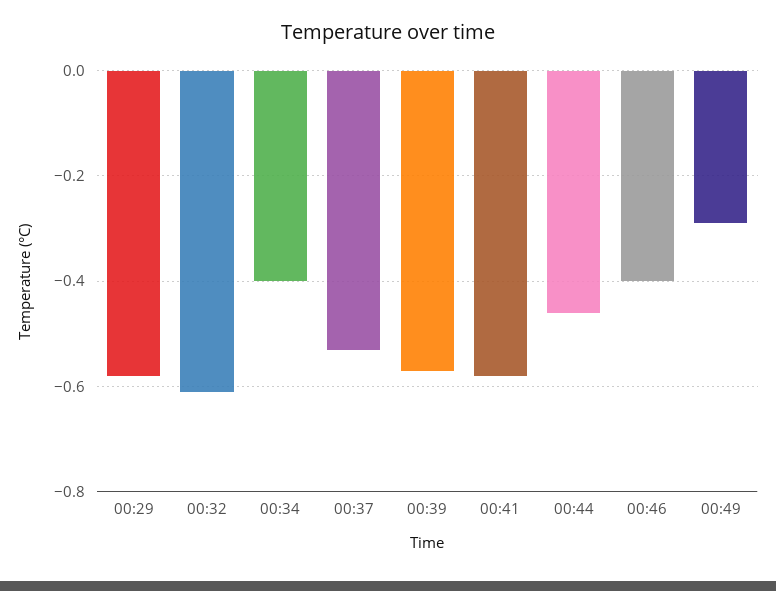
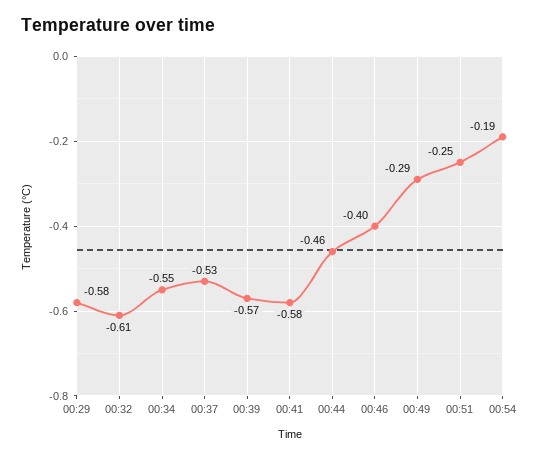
00:34: -0.4 -> -0.55
00:51: none -> -0.25
00:54: none -> -0.19

